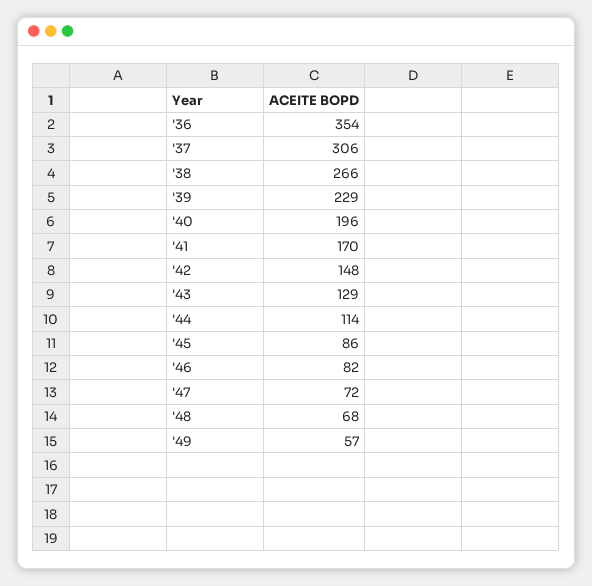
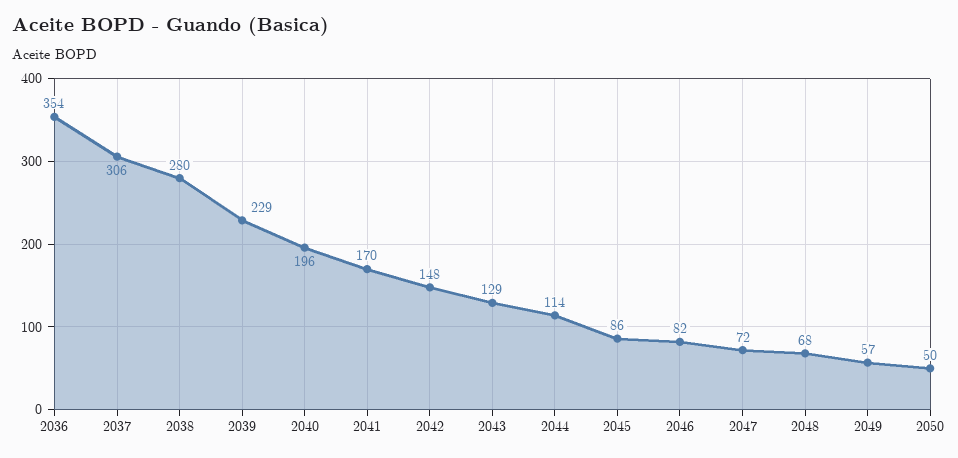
'38: 266 -> 280
2050: none -> 50

